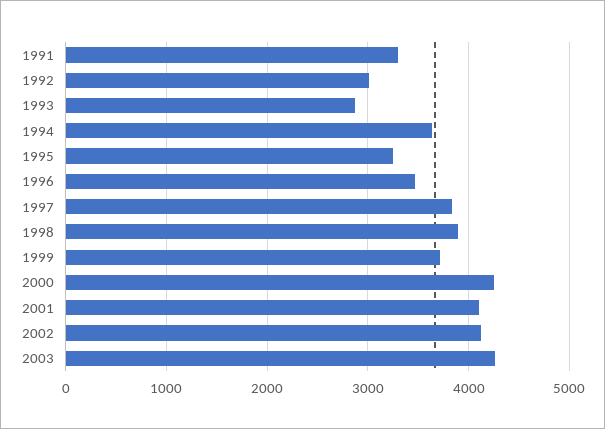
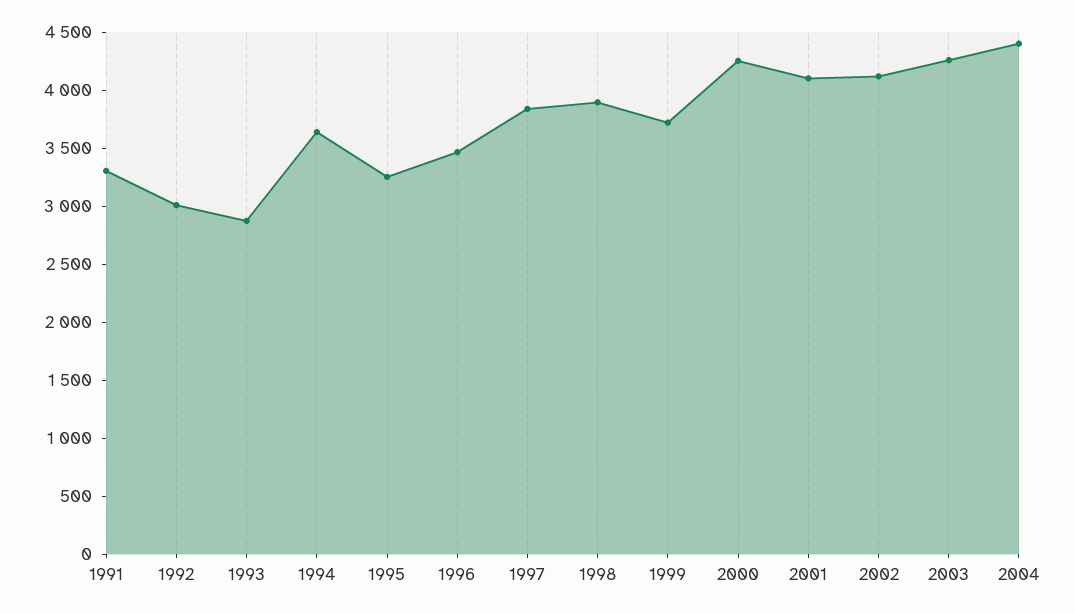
2004: none -> 4400

